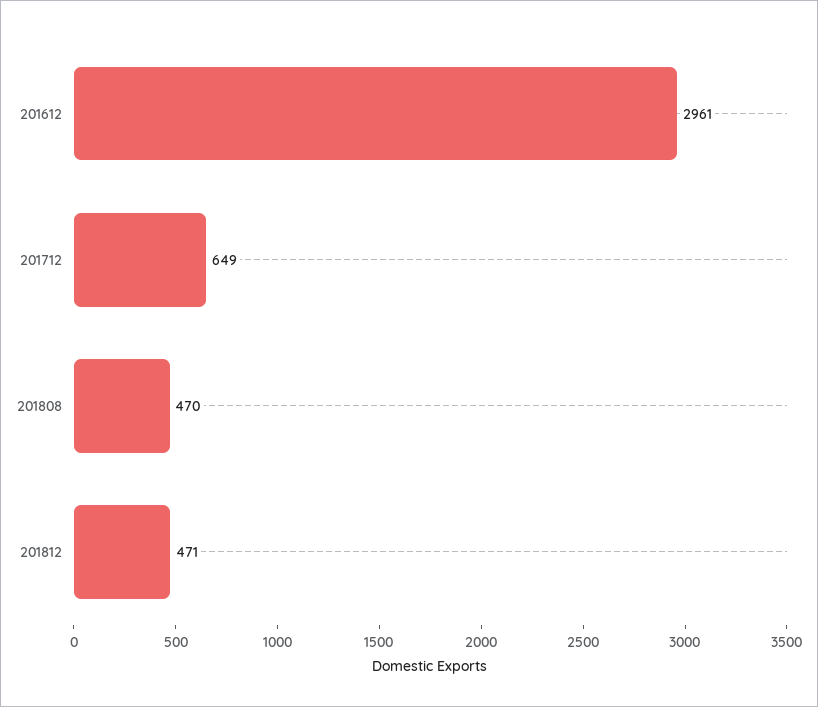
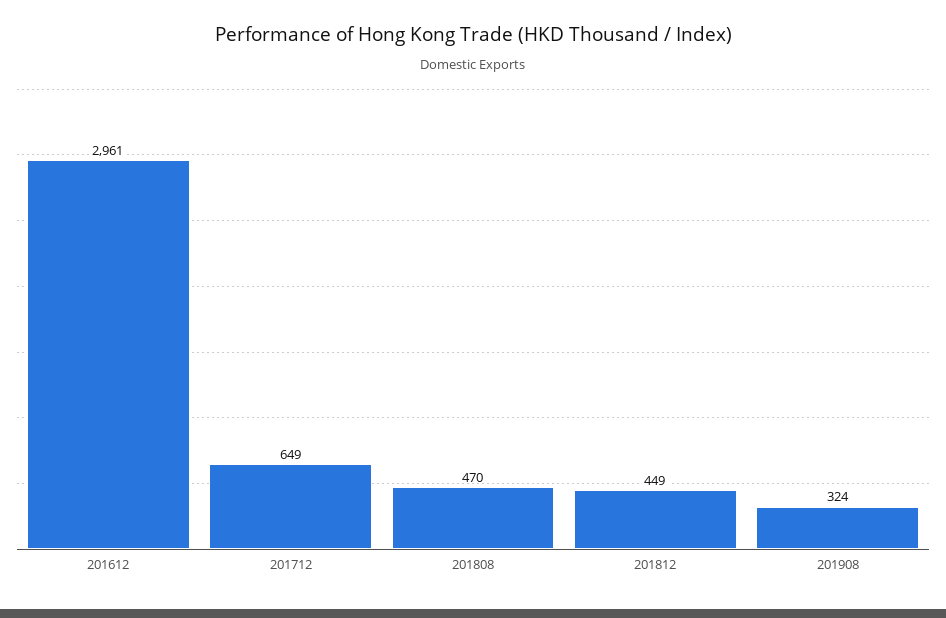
201812: 471 -> 449
201908: none -> 324

